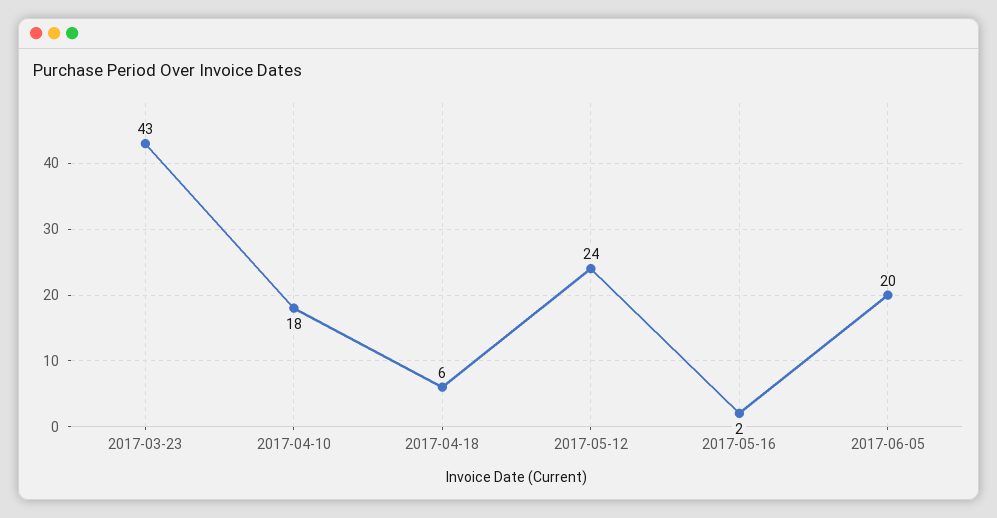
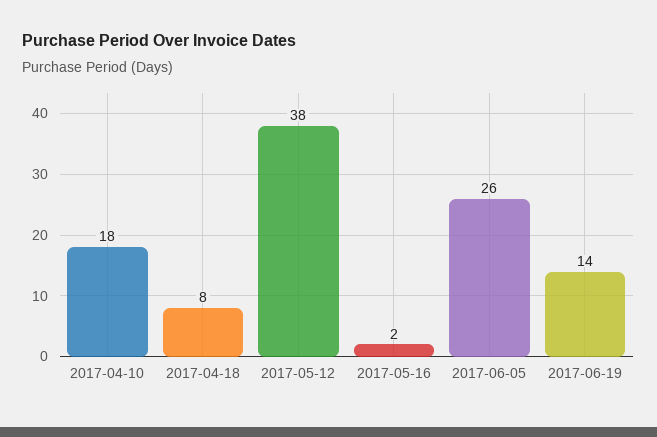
2017-03-23: 43 -> none
2017-04-18: 6 -> 8
2017-05-12: 24 -> 38
2017-06-05: 20 -> 26
2017-06-19: none -> 14

